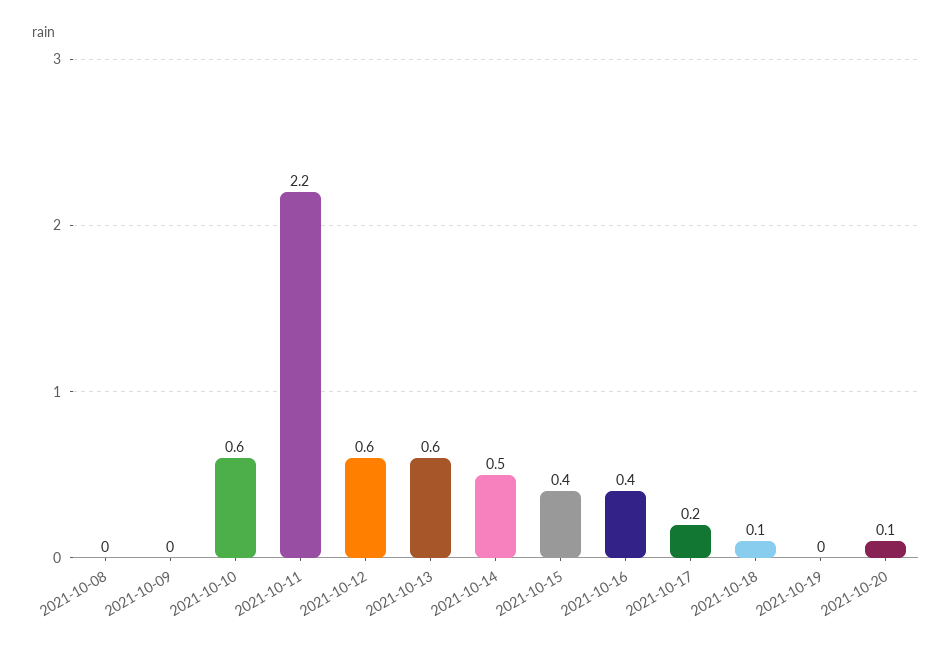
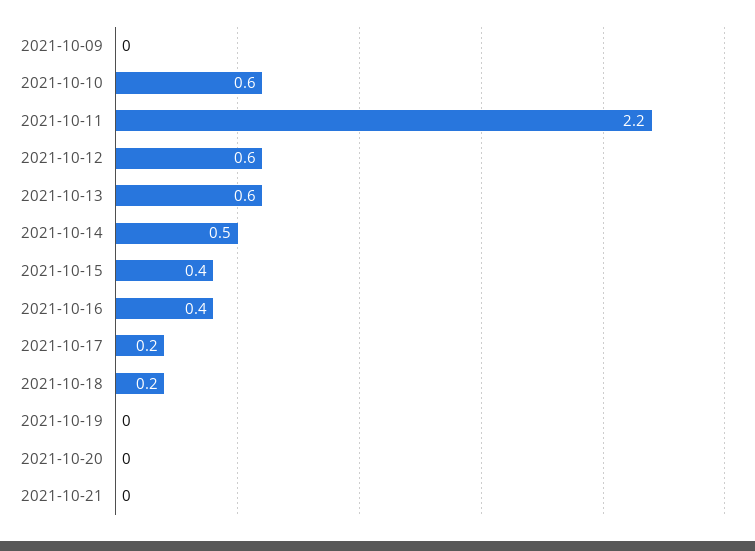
2021-10-08: 0 -> none
2021-10-18: 0.1 -> 0.2
2021-10-20: 0.1 -> 0
2021-10-21: none -> 0

